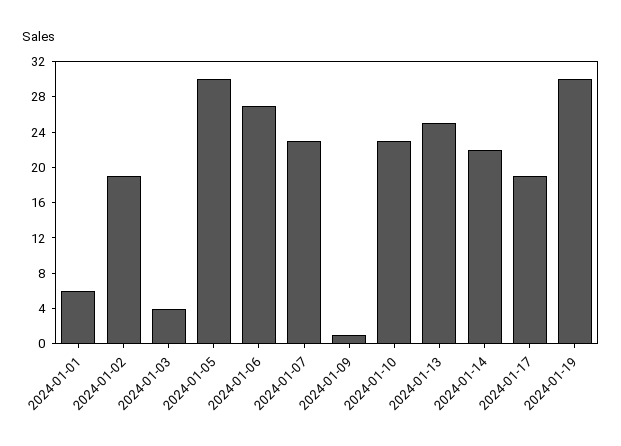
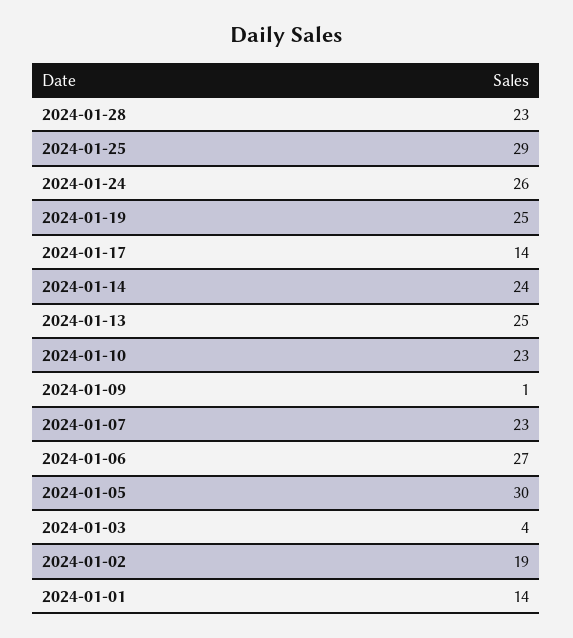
2024-01-01: 6 -> 14
2024-01-14: 22 -> 24
2024-01-17: 19 -> 14
2024-01-19: 30 -> 25
2024-01-28: none -> 23
2024-01-25: none -> 29
2024-01-24: none -> 26

